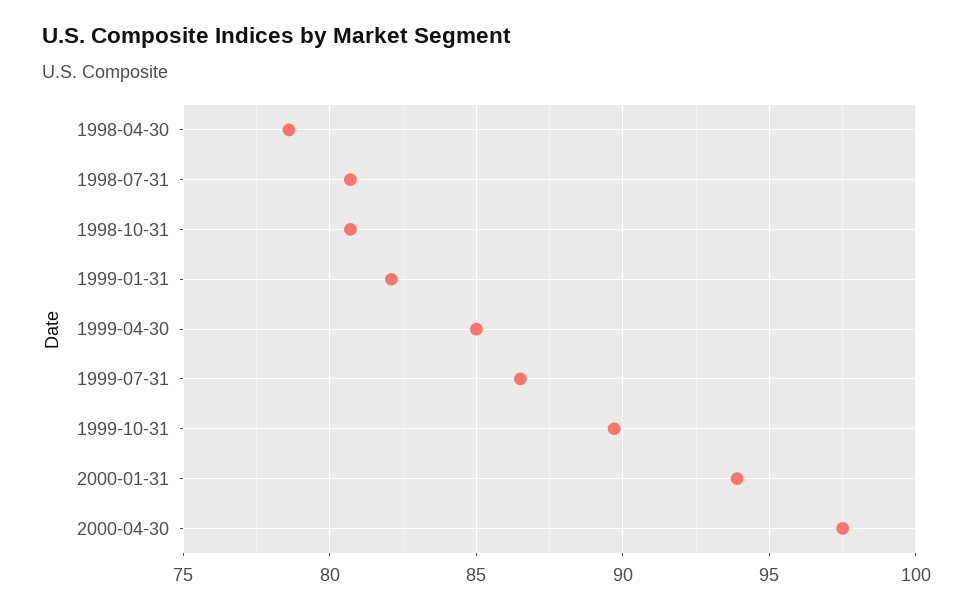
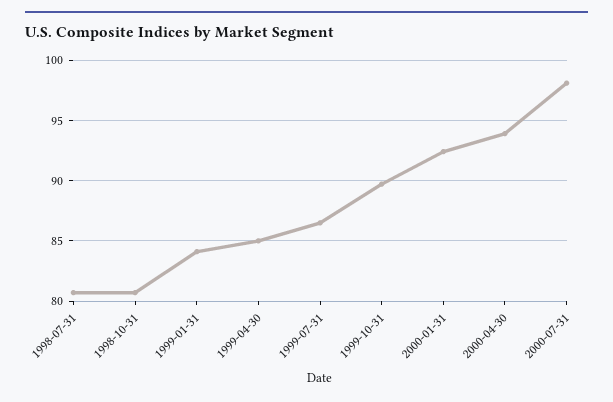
1998-04-30: 78.5 -> none
1999-01-31: 82 -> 84
2000-01-31: 94 -> 92.5
2000-04-30: 97.5 -> 94
2000-07-31: none -> 98

